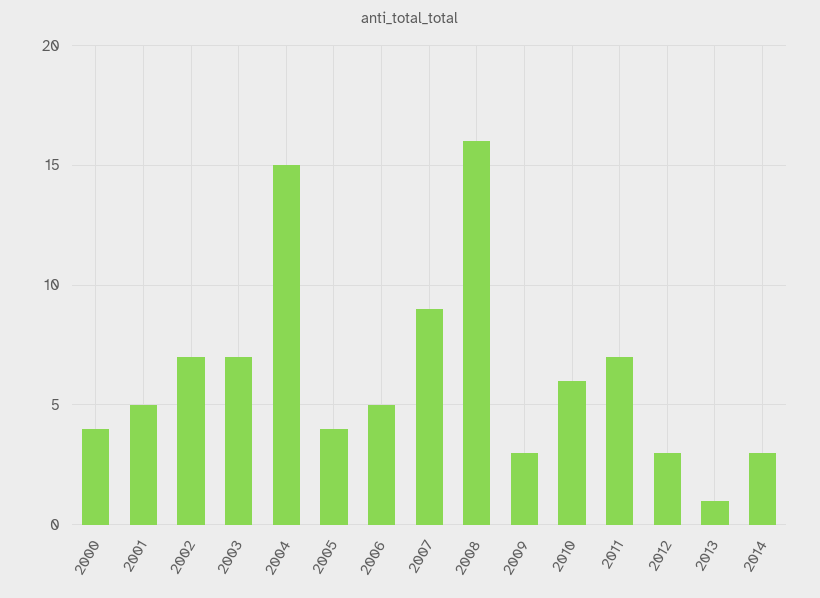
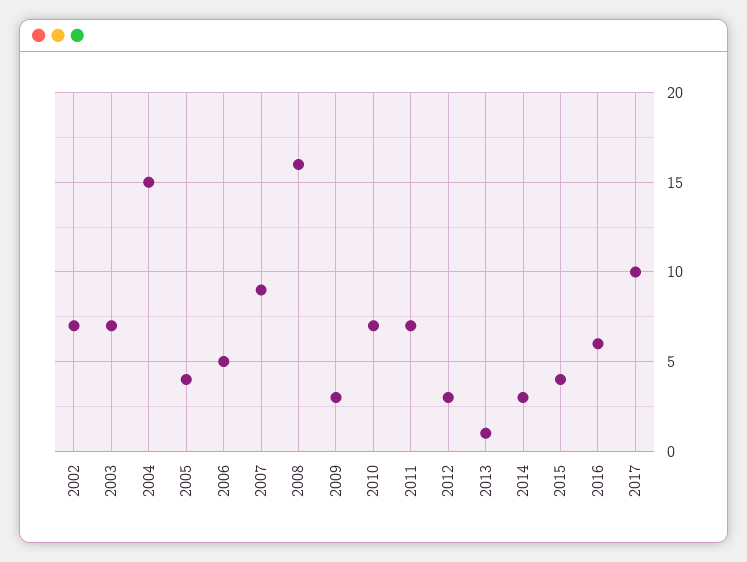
2000: 4 -> none
2001: 5 -> none
2010: 6 -> 7
2015: none -> 4
2016: none -> 6
2017: none -> 10

